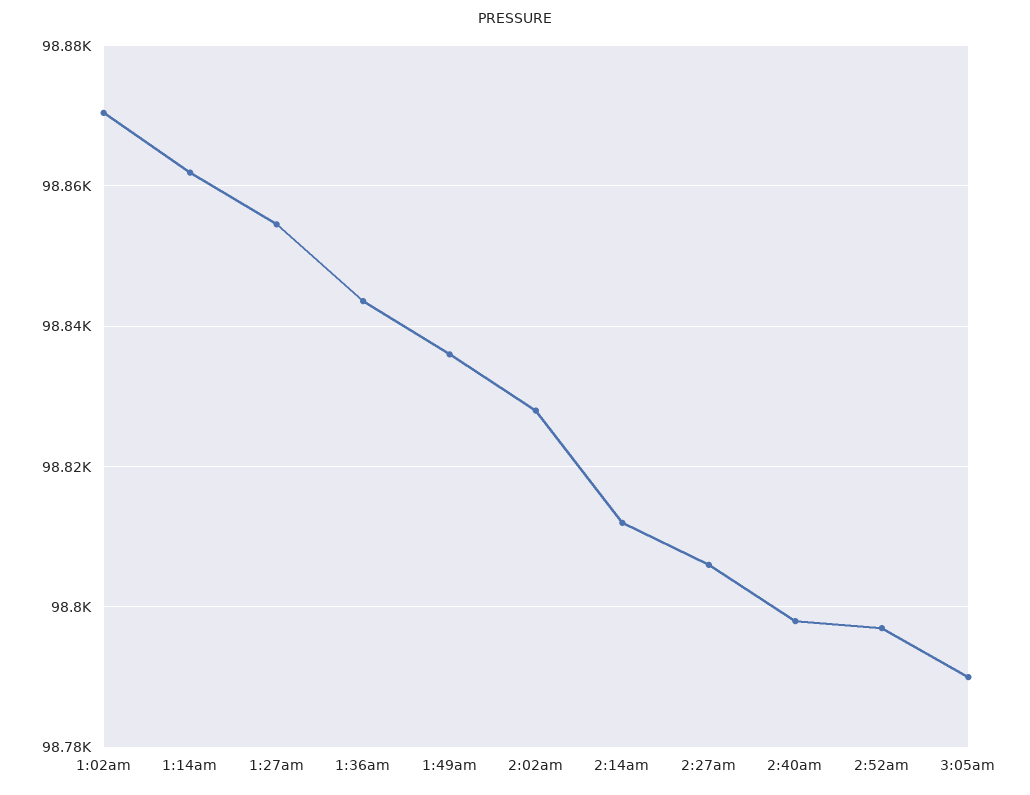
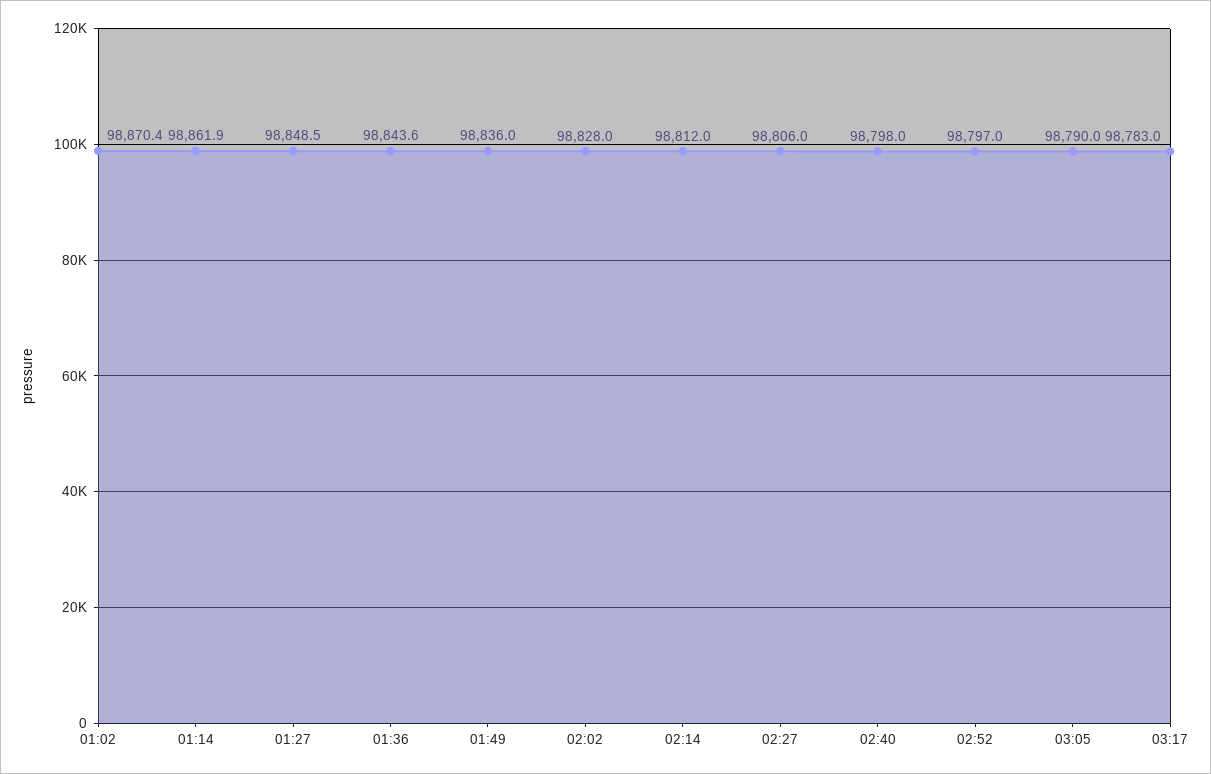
1:27am: 98854 -> 98848.5
03:17: none -> 98783

